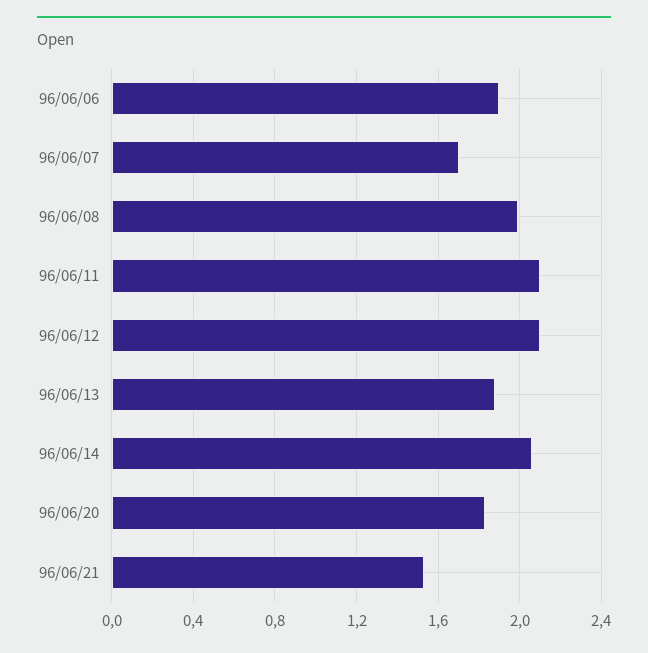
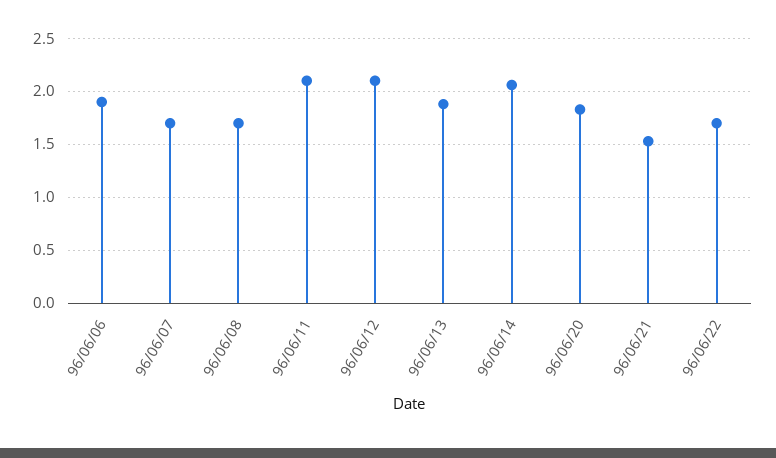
96/06/08: 2 -> 1.7
96/06/22: none -> 1.7

